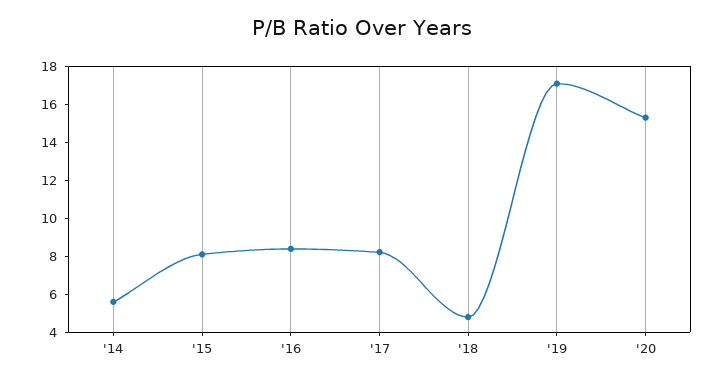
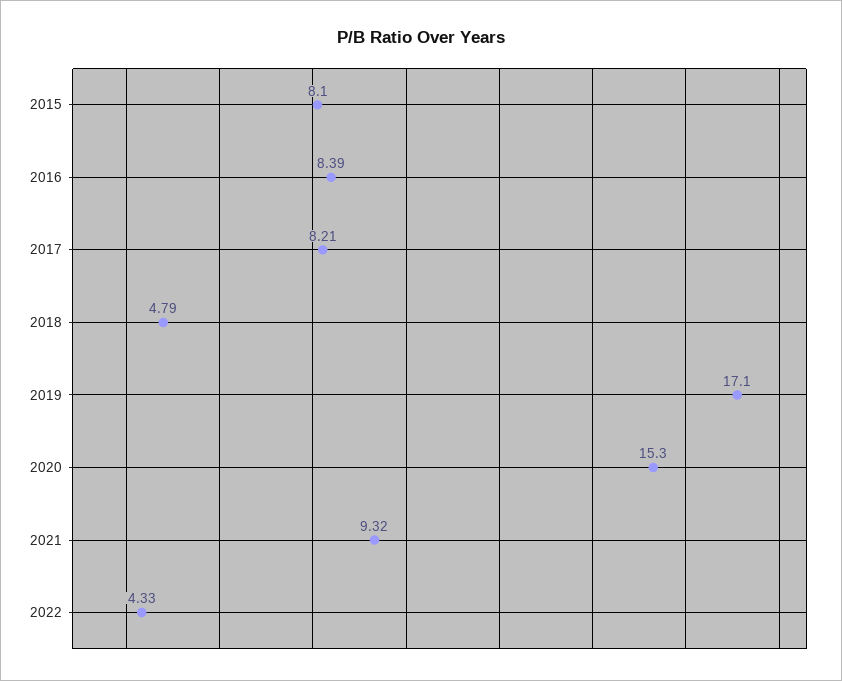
'14: 5.5 -> none
2021: none -> 9.32
2022: none -> 4.33

